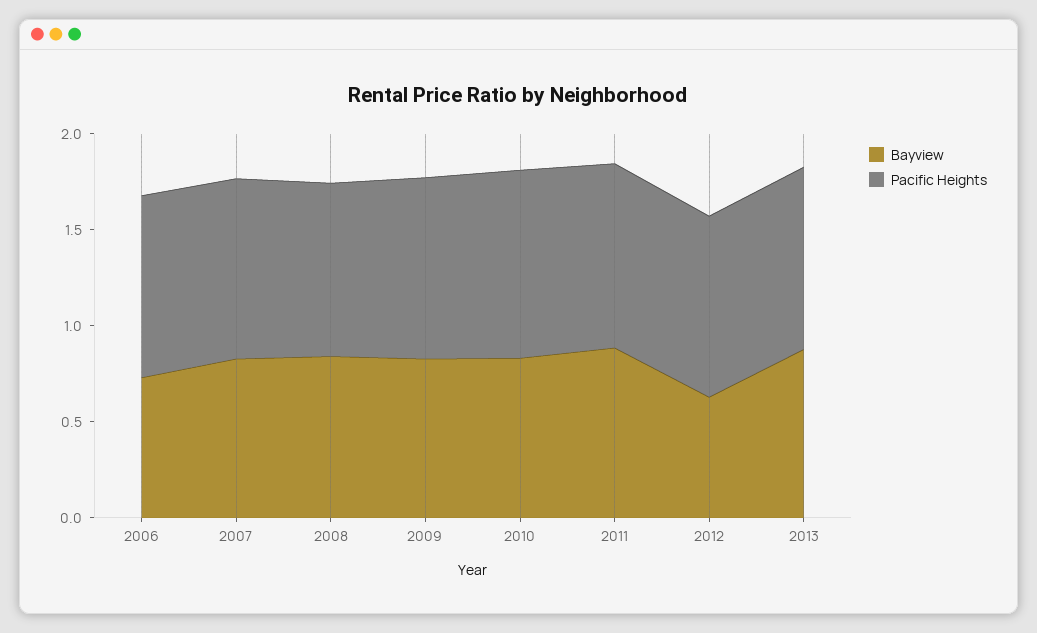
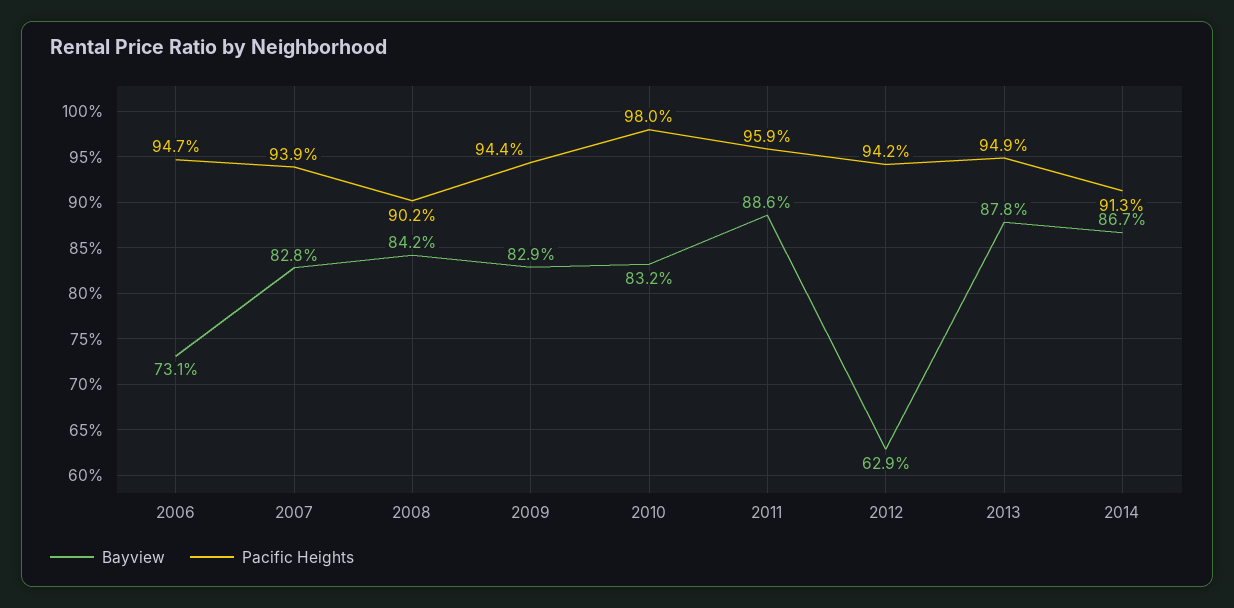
Bayview, 2014: none -> 0.867
Pacific Heights, 2014: none -> 0.913

